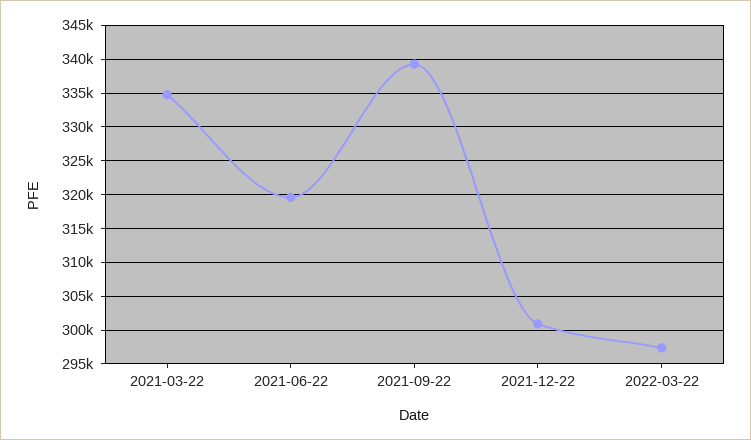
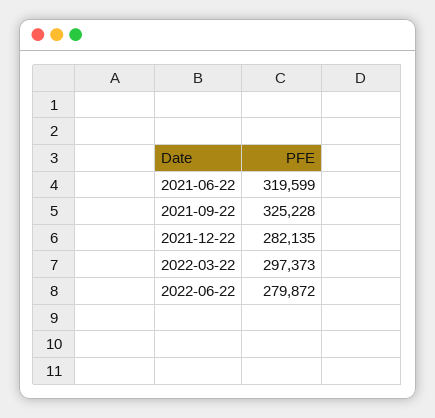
2021-03-22: 335000 -> none
2021-09-22: 339000 -> 325228
2021-12-22: 301000 -> 282135
2022-06-22: none -> 279872

